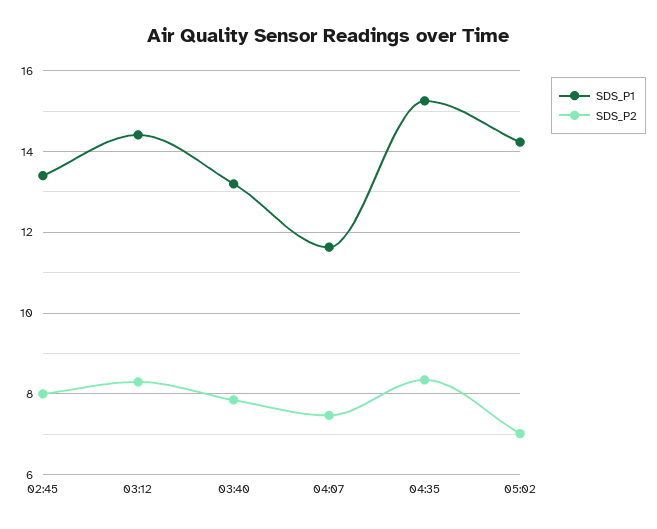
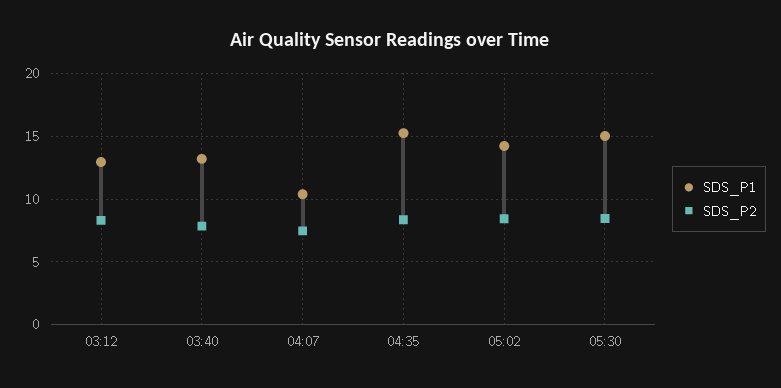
SDS_P1, 02:45: 13.4 -> none
SDS_P2, 02:45: 8 -> none
SDS_P1, 03:12: 14.4 -> 13
SDS_P1, 04:07: 11.6 -> 10.5
SDS_P2, 05:02: 7 -> 8.5
SDS_P1, 05:30: none -> 15
SDS_P2, 05:30: none -> 8.5

